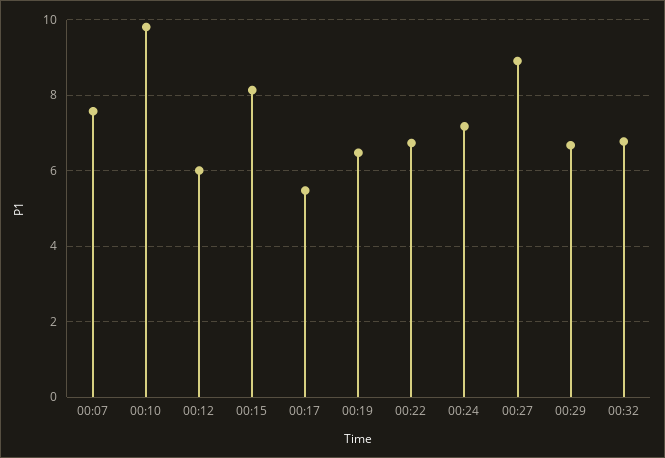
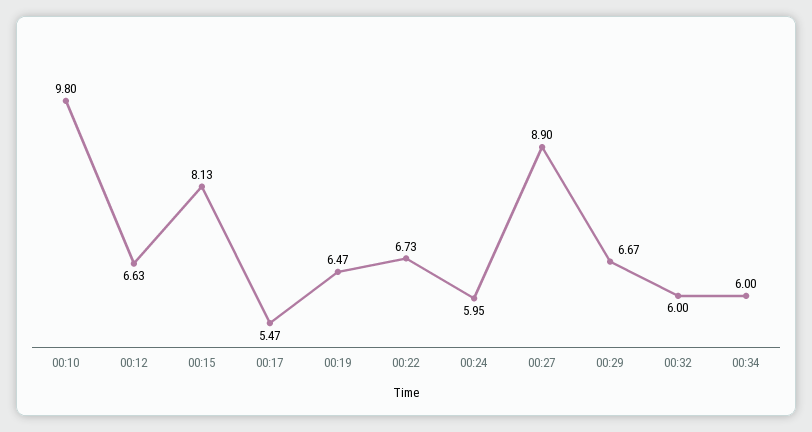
00:07: 7.6 -> none
00:12: 6 -> 6.63
00:24: 7.2 -> 5.95
00:32: 6.8 -> 6
00:34: none -> 6

